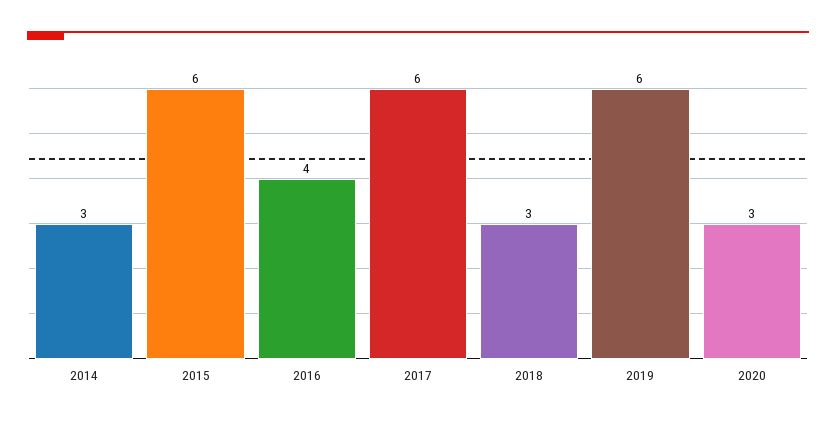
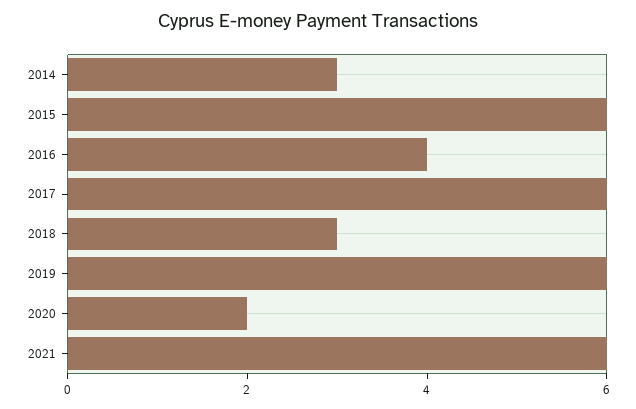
2020: 3 -> 2
2021: none -> 6

